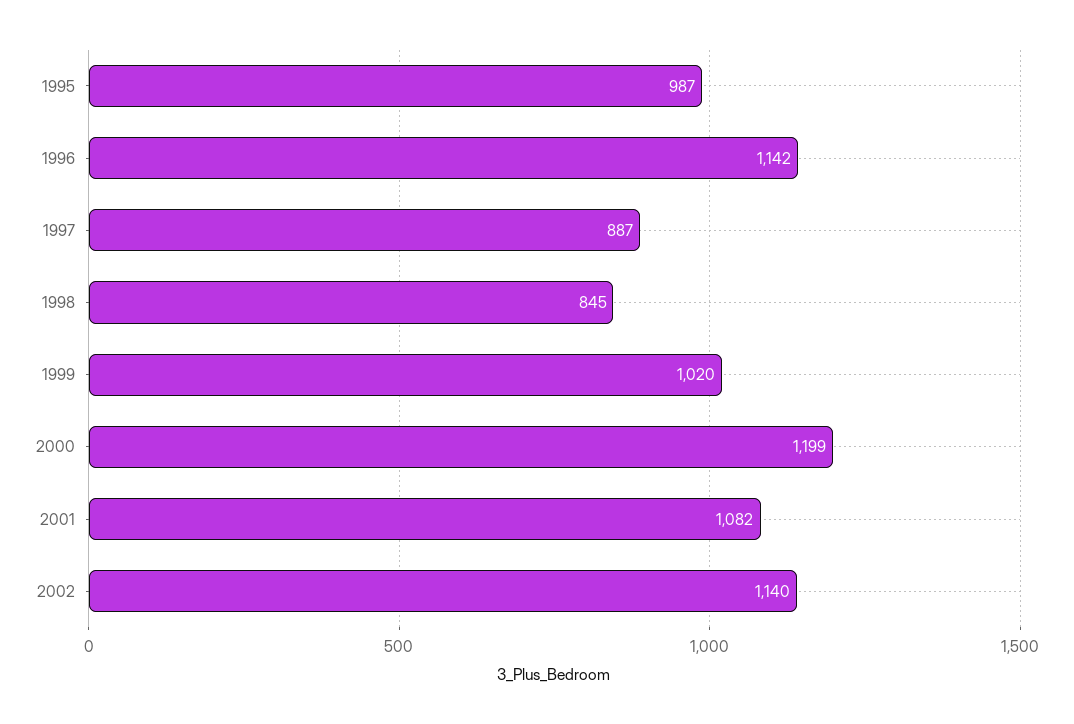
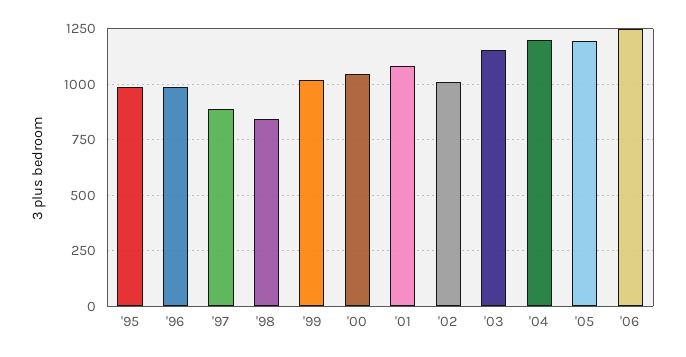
1996: 1142 -> 1000
2000: 1199 -> 1050
2002: 1140 -> 1000
'03: none -> 1150
'04: none -> 1200
'05: none -> 1200
'06: none -> 1250

